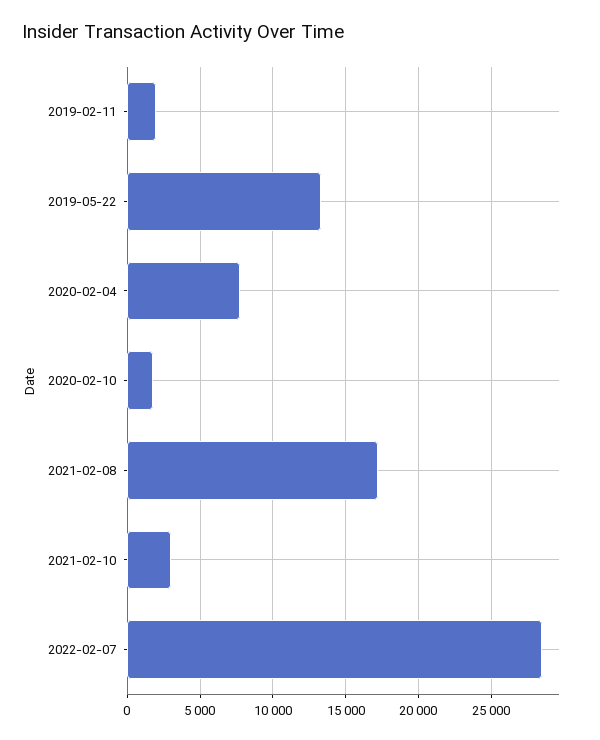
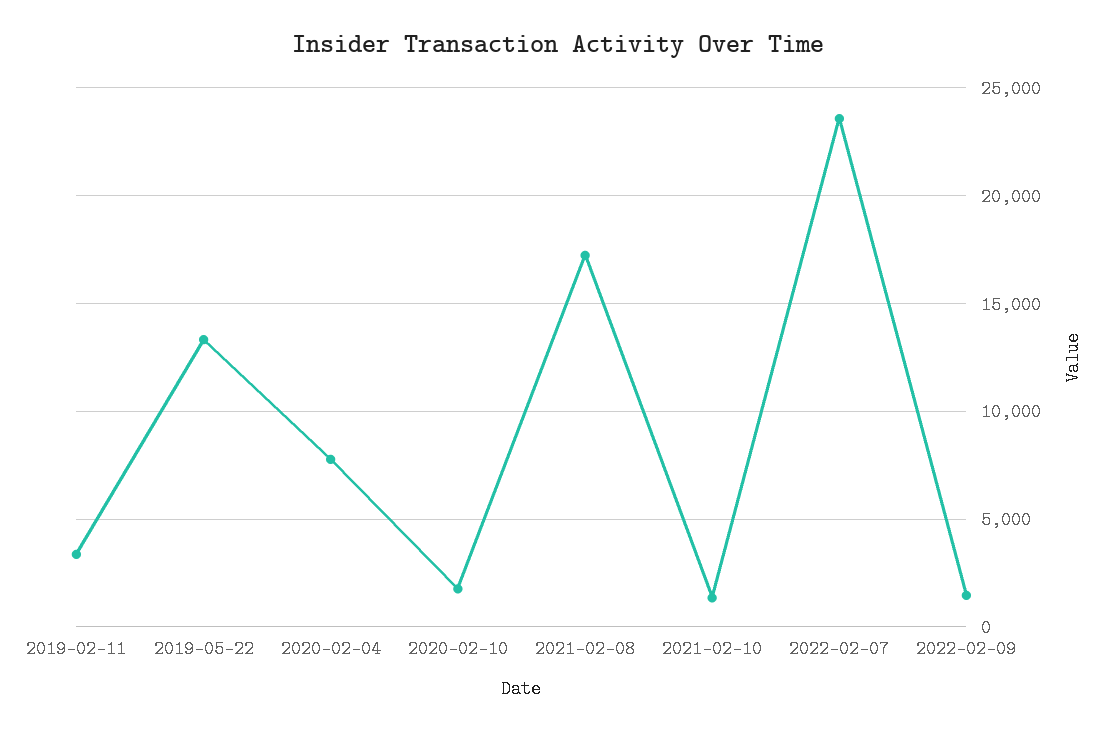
2019-02-11: 2000 -> 3500
2021-02-10: 3000 -> 1500
2022-02-07: 28500 -> 23500
2022-02-09: none -> 1500

